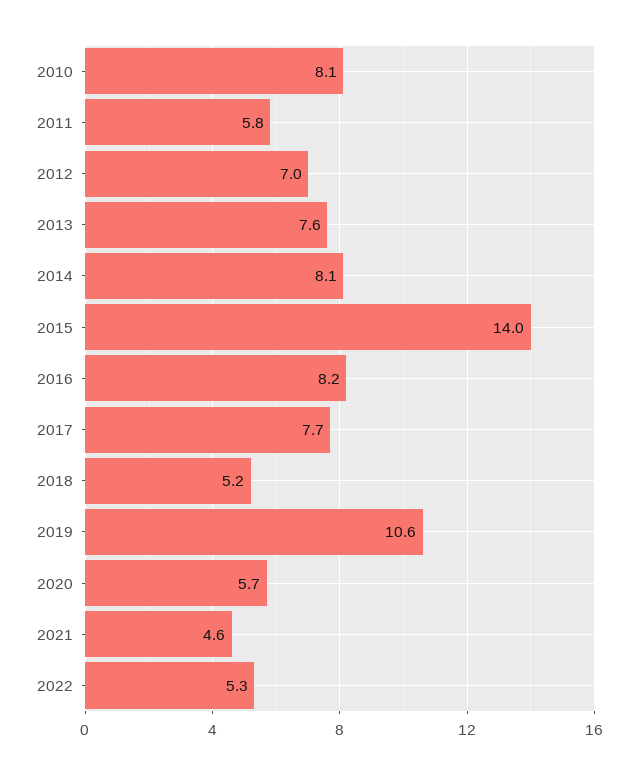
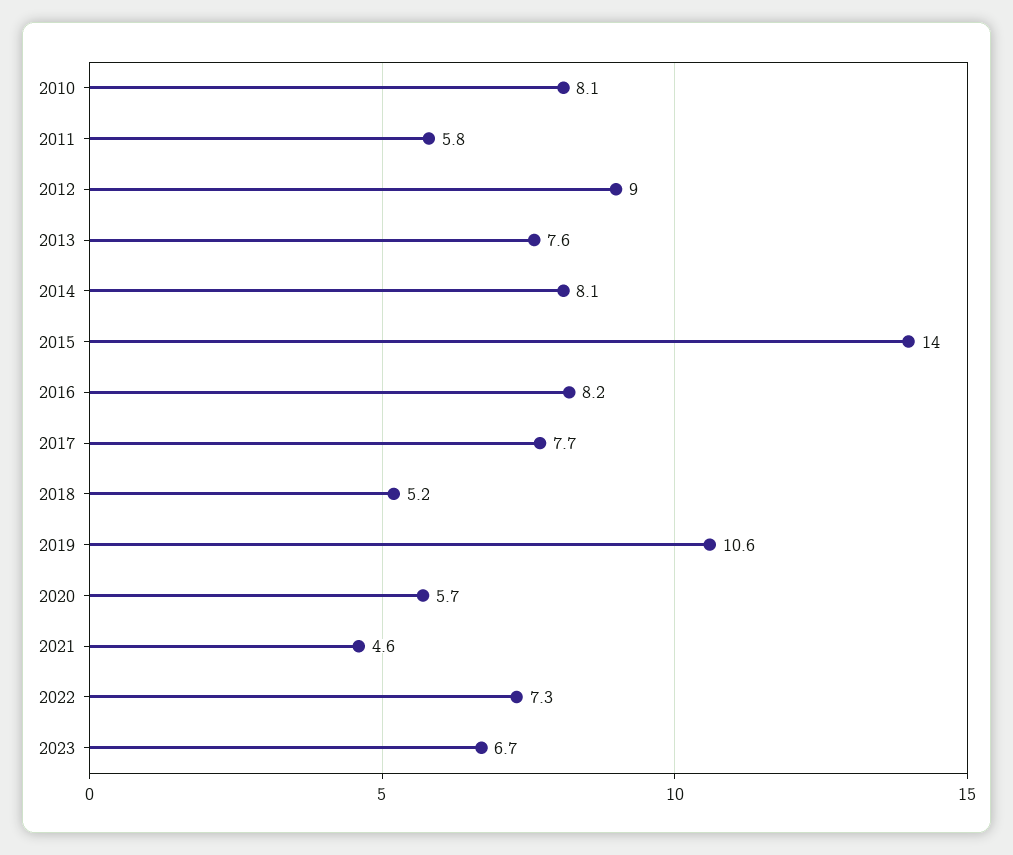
2012: 7 -> 9
2022: 5.3 -> 7.3
2023: none -> 6.7

